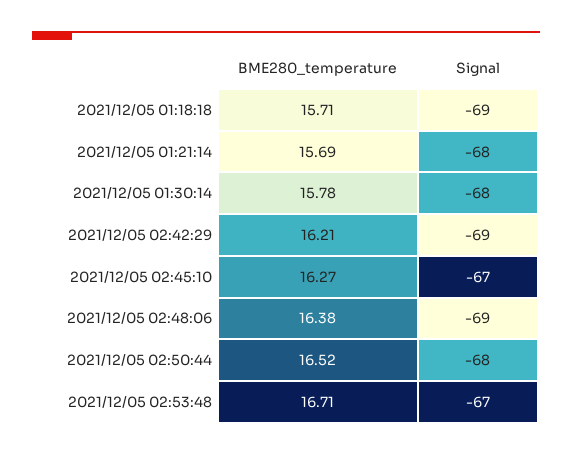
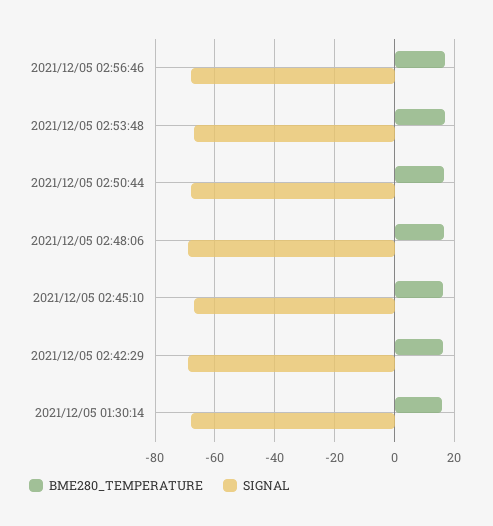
BME280_temperature, 2021/12/05 01:18:18: 15.71 -> none
Signal, 2021/12/05 01:18:18: -69 -> none
BME280_temperature, 2021/12/05 01:21:14: 15.69 -> none
Signal, 2021/12/05 01:21:14: -68 -> none
BME280_temperature, 2021/12/05 02:56:46: none -> 17.5
Signal, 2021/12/05 02:56:46: none -> -67.5

